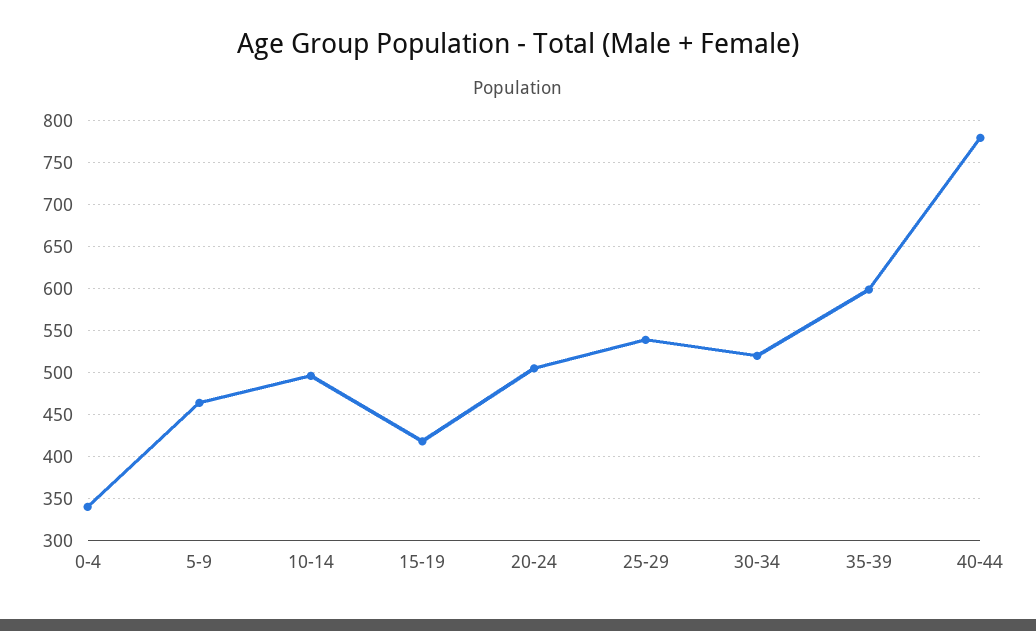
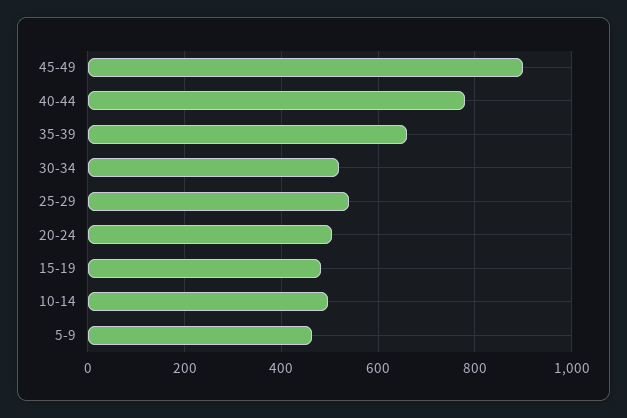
0-4: 340 -> none
15-19: 420 -> 480
35-39: 600 -> 660
45-49: none -> 900

